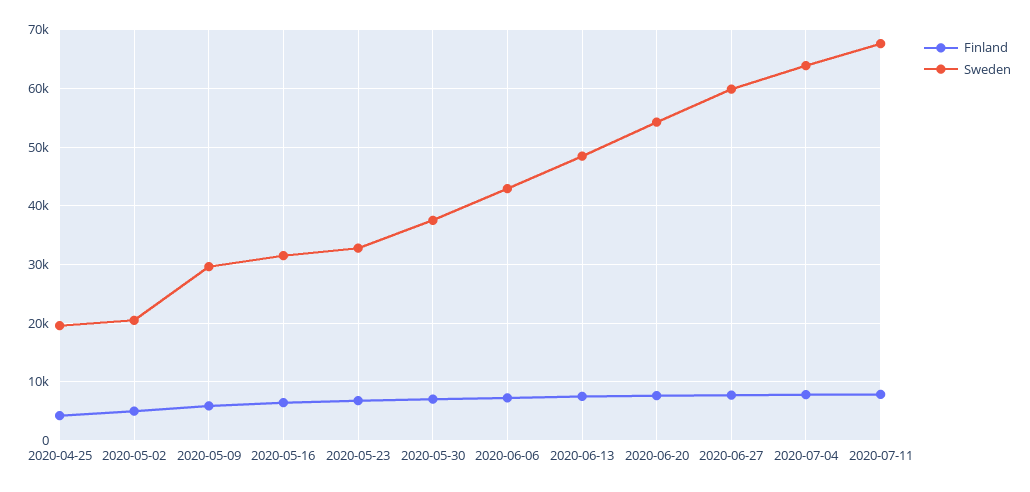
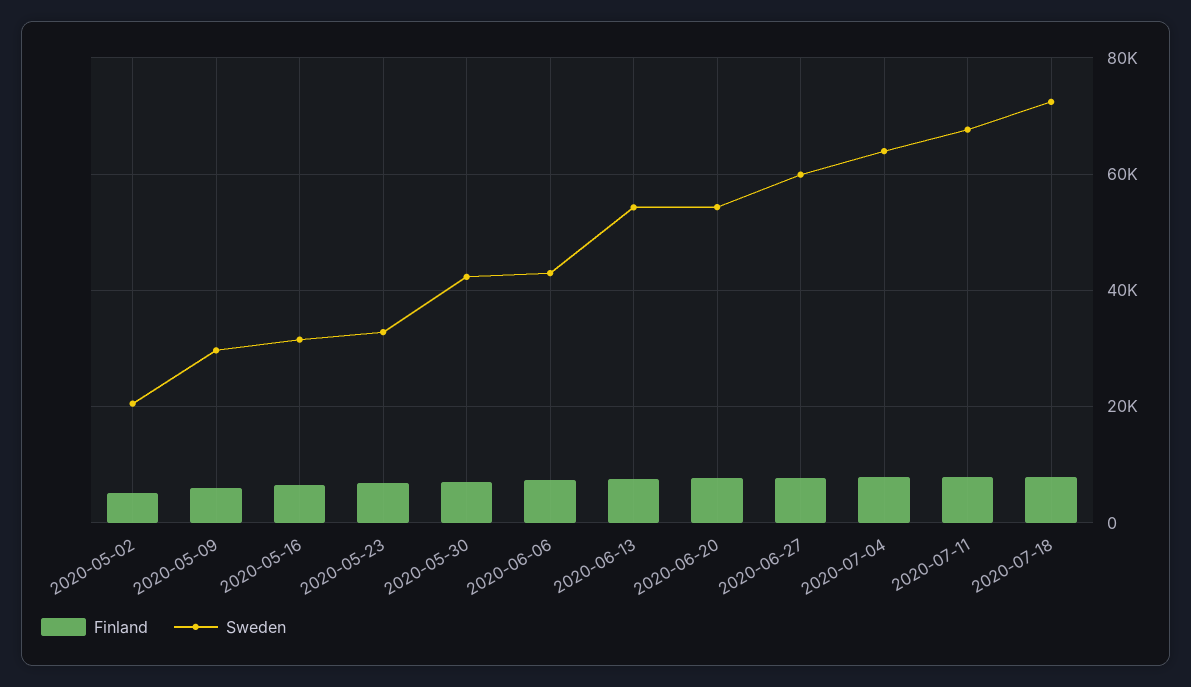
Finland, 2020-04-25: 4000 -> none
Sweden, 2020-04-25: 20000 -> none
Sweden, 2020-05-30: 38000 -> 42000
Sweden, 2020-06-13: 48000 -> 54000
Finland, 2020-07-18: none -> 8000
Sweden, 2020-07-18: none -> 72000

